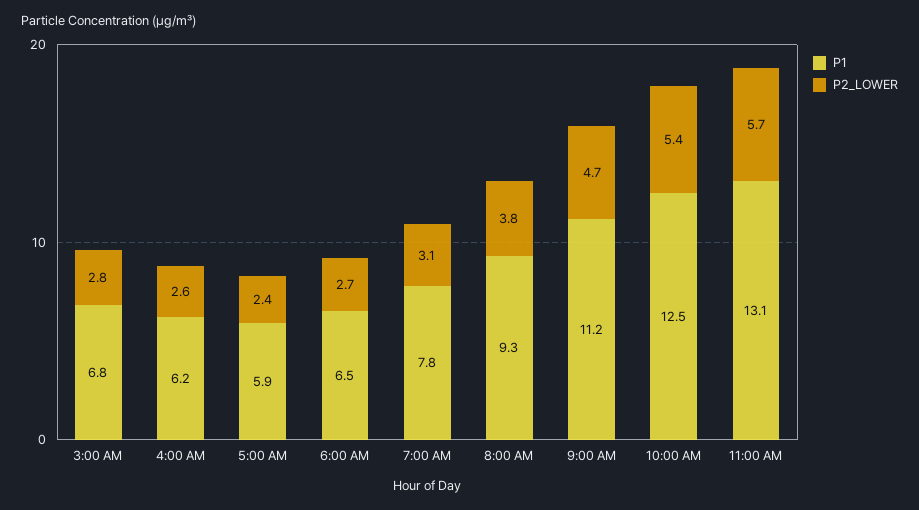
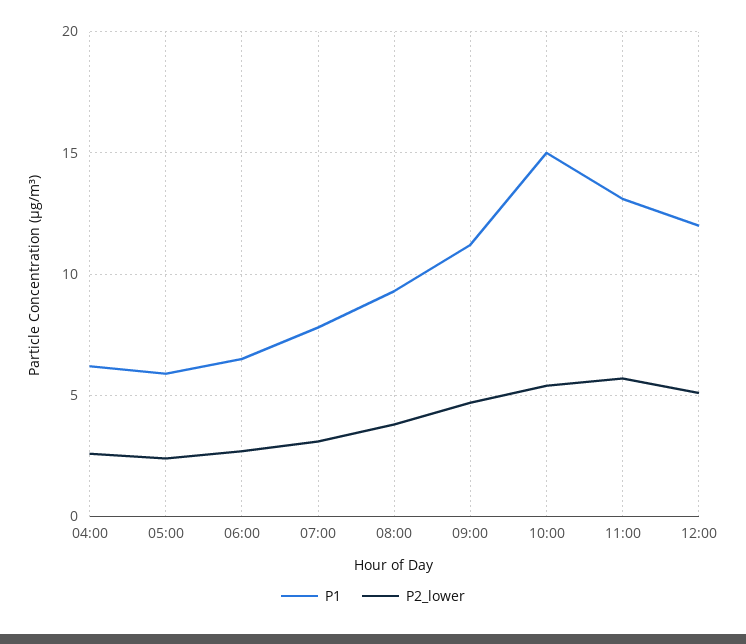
P1, 3:00 AM: 6.8 -> none
P2_LOWER, 3:00 AM: 2.8 -> none
P1, 10:00 AM: 12.5 -> 15
P1, 12:00: none -> 12
P2_LOWER, 12:00: none -> 5

